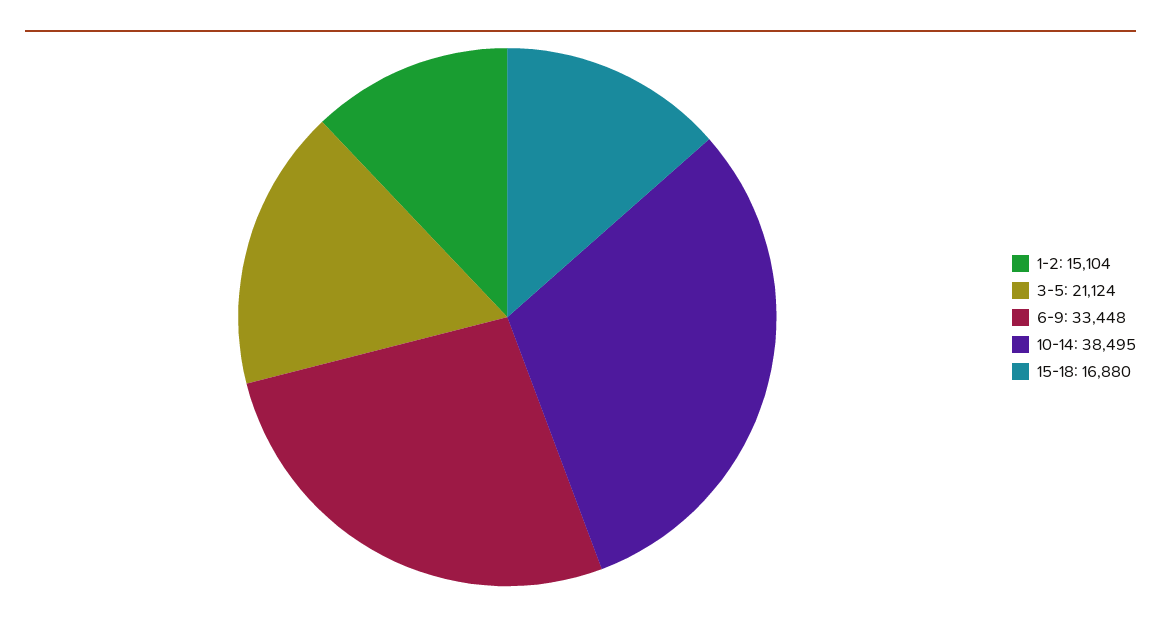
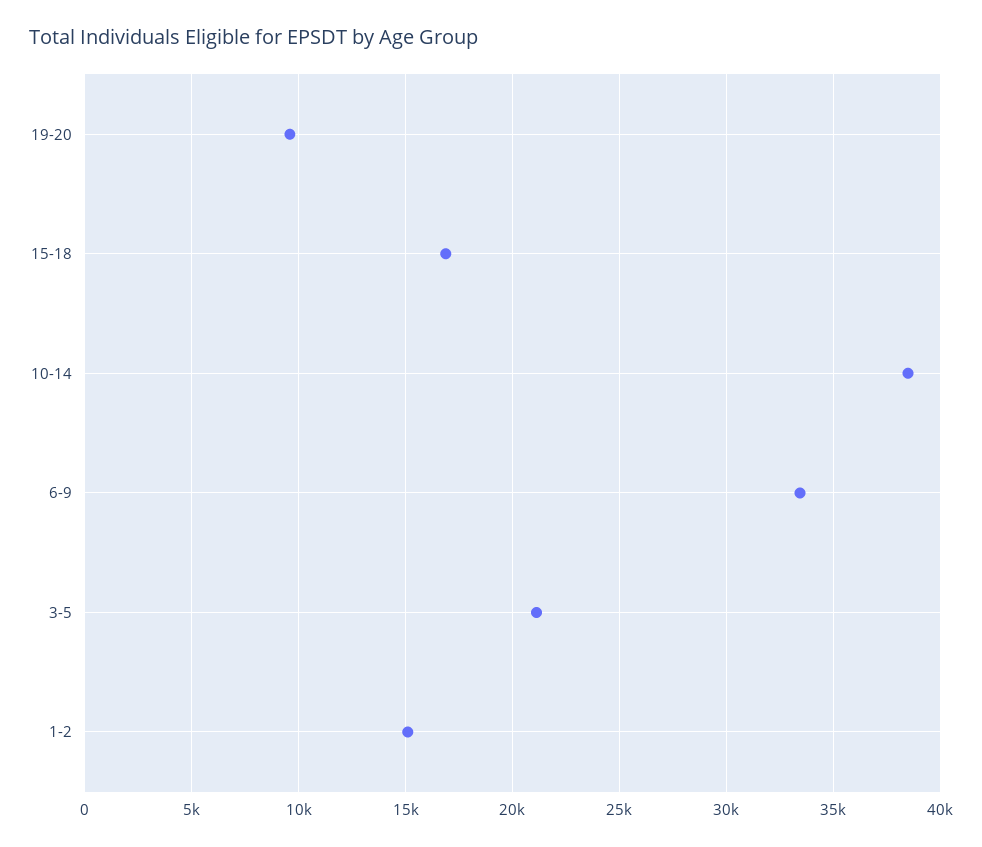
19-20: none -> 9500

